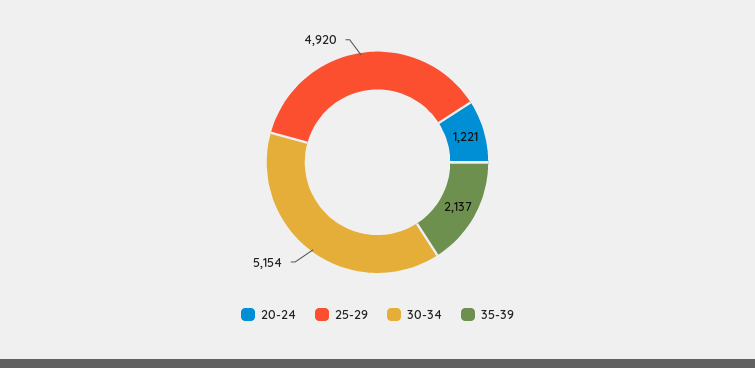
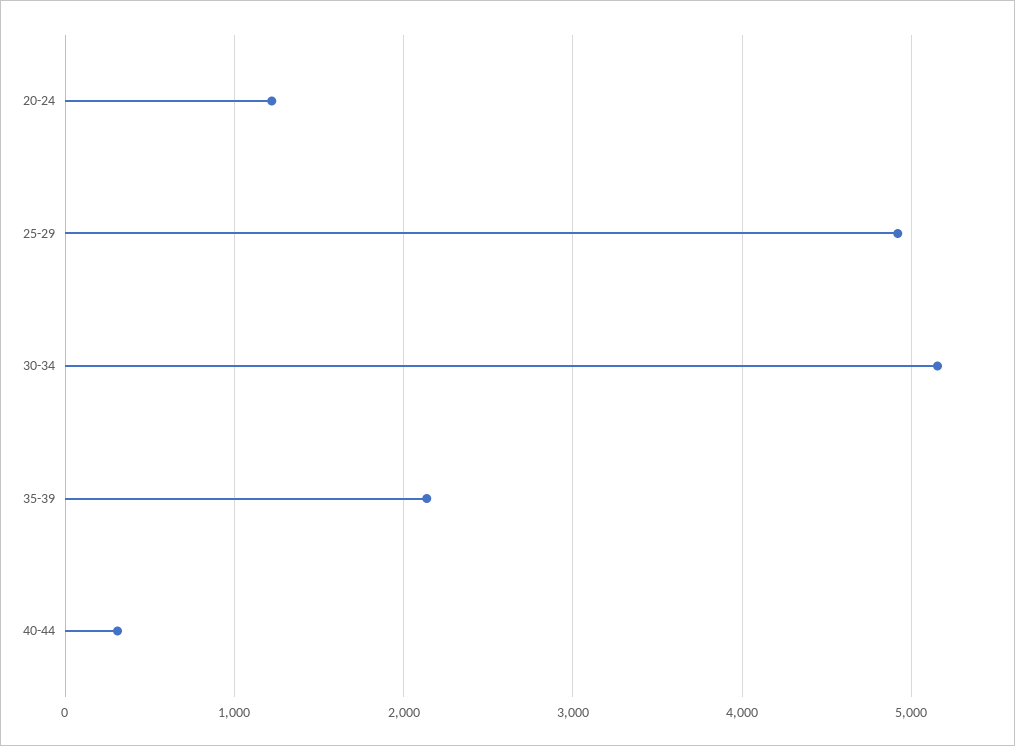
40-44: none -> 300

